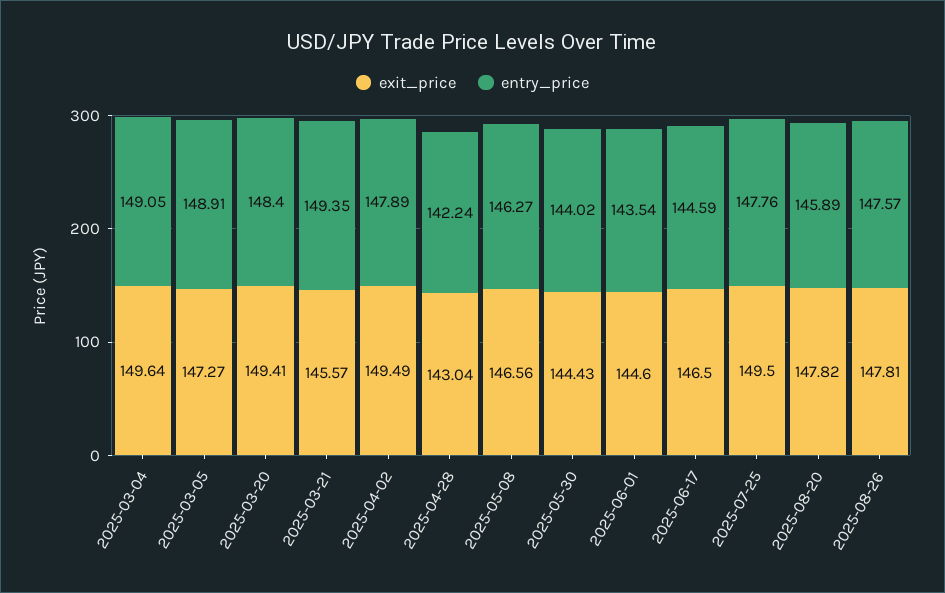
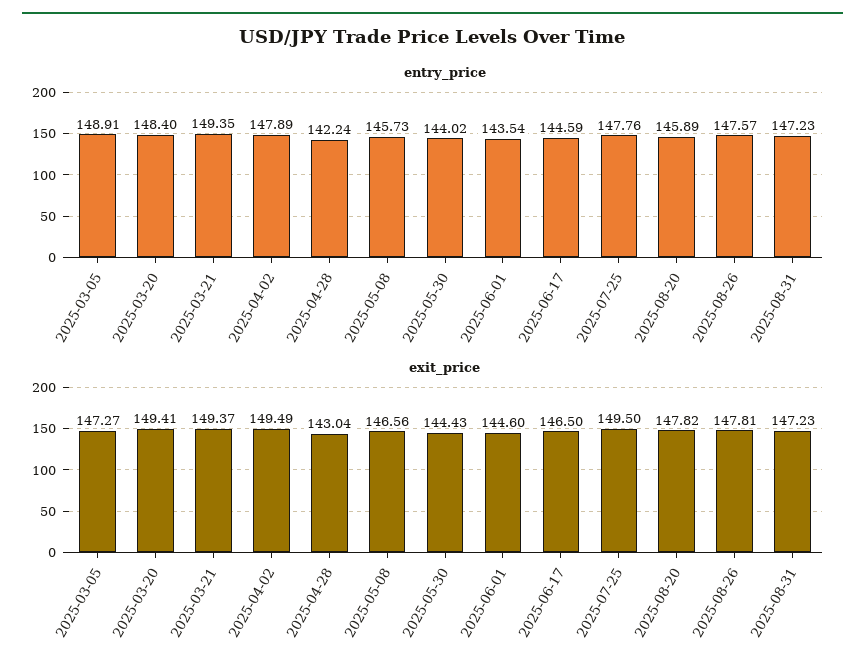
exit_price, 2025-03-04: 149.64 -> none
entry_price, 2025-03-04: 149.05 -> none
exit_price, 2025-03-21: 145.57 -> 149.37
entry_price, 2025-05-08: 146.27 -> 145.73
entry_price, 2025-08-31: none -> 147.23
exit_price, 2025-08-31: none -> 147.23

